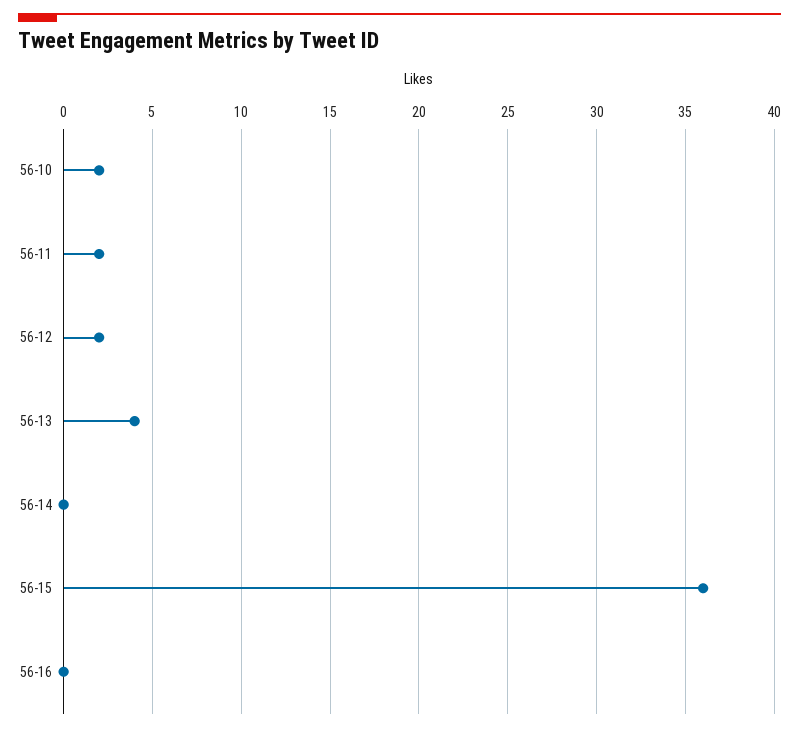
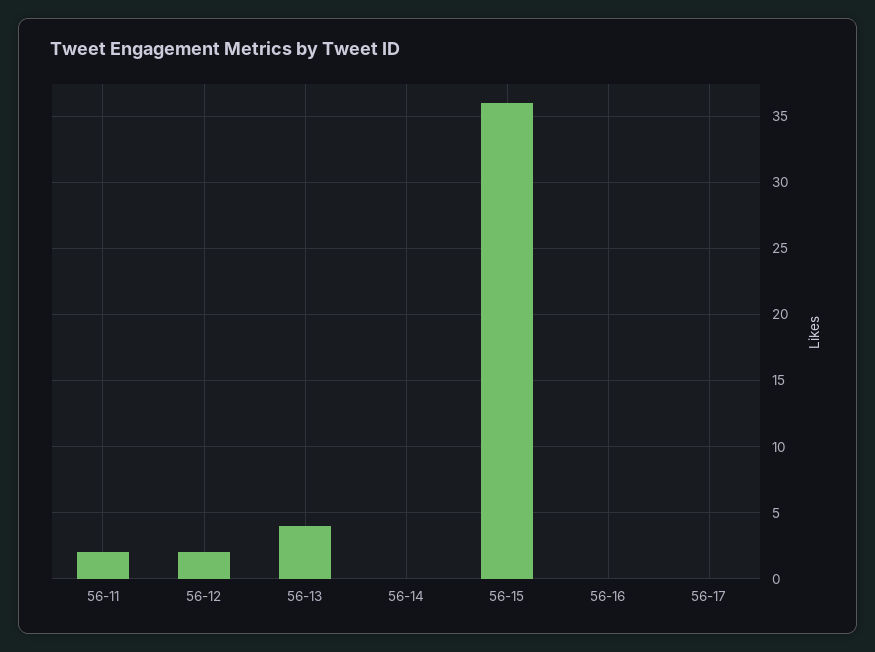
56-10: 2 -> none
56-17: none -> 0

